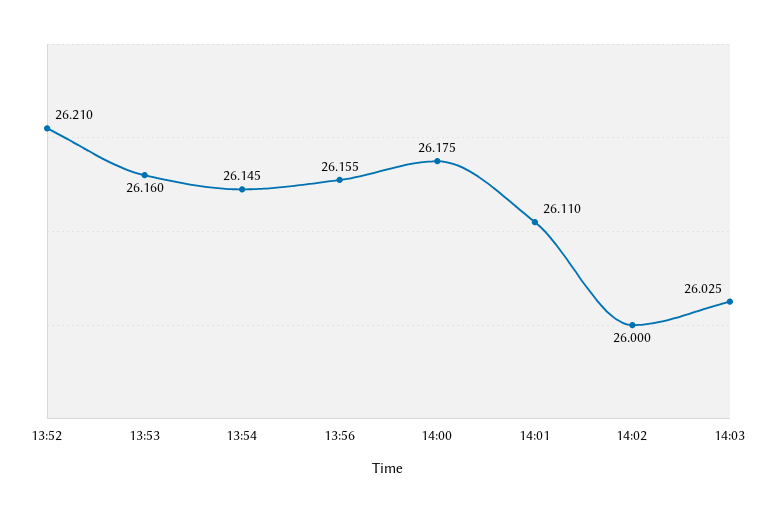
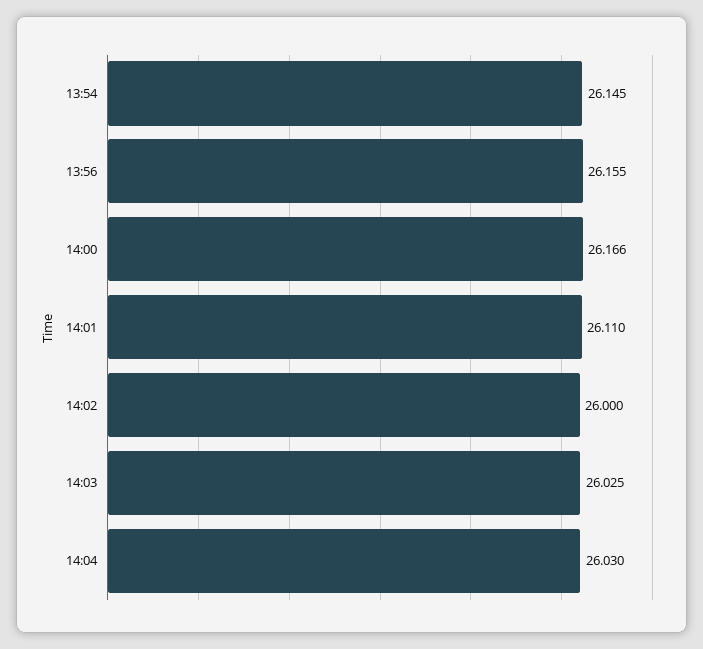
13:52: 26.21 -> none
13:53: 26.16 -> none
14:00: 26.175 -> 26.166
14:04: none -> 26.03

